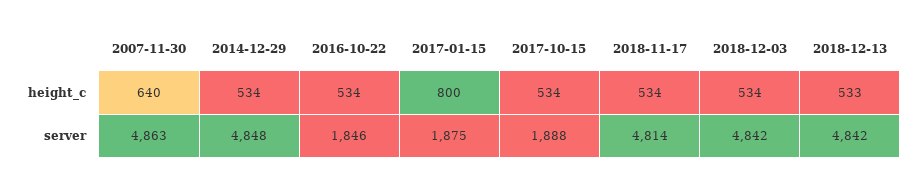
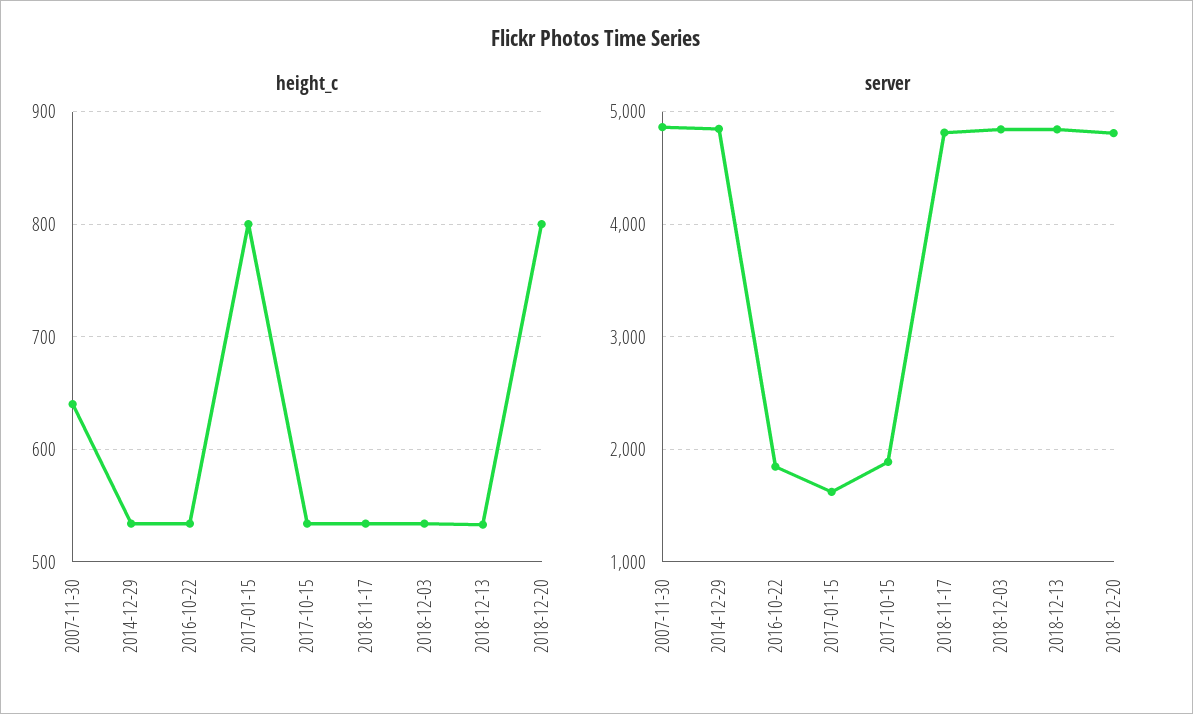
server, 2017-01-15: 1875 -> 1600
height_c, 2018-12-20: none -> 800
server, 2018-12-20: none -> 4800

